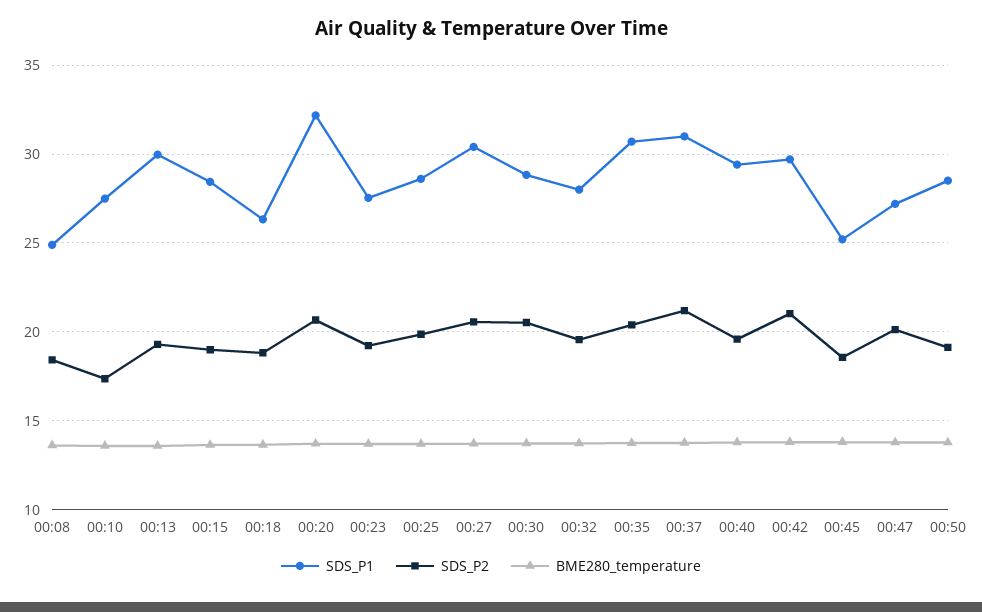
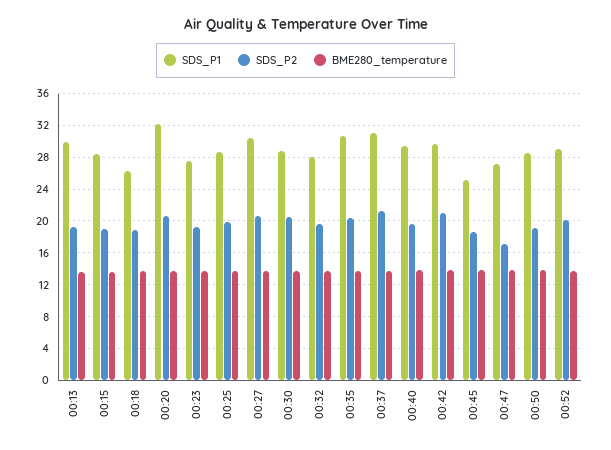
SDS_P1, 00:08: 25 -> none
SDS_P2, 00:08: 18.5 -> none
BME280_temperature, 00:08: 13.5 -> none
SDS_P1, 00:10: 27.5 -> none
SDS_P2, 00:10: 17.5 -> none
BME280_temperature, 00:10: 13.5 -> none
SDS_P2, 00:47: 20 -> 17
SDS_P1, 00:52: none -> 29
SDS_P2, 00:52: none -> 20
BME280_temperature, 00:52: none -> 14

